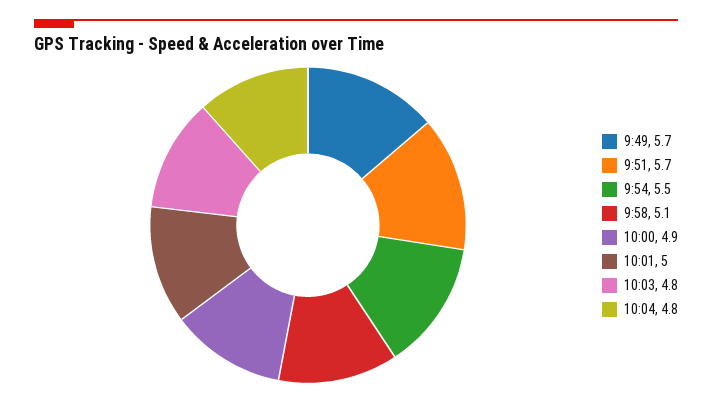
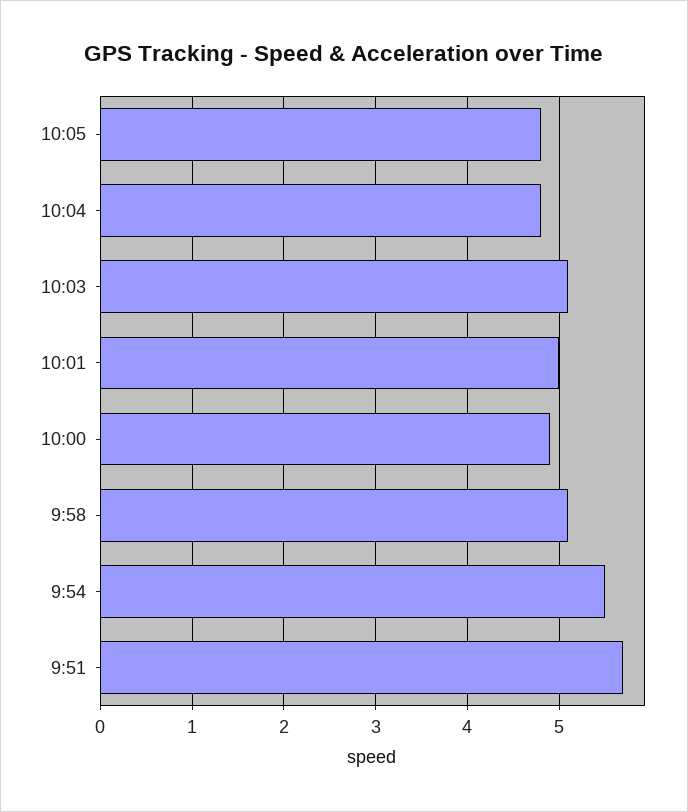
9:49: 5.7 -> none
10:03: 4.8 -> 5.1
10:05: none -> 4.8

